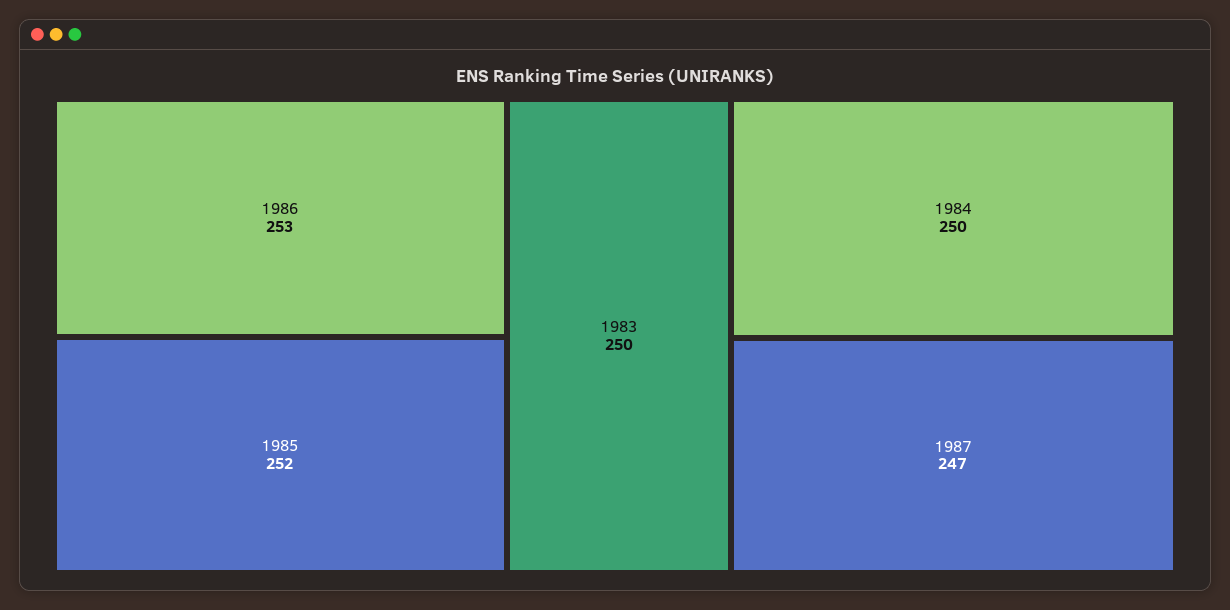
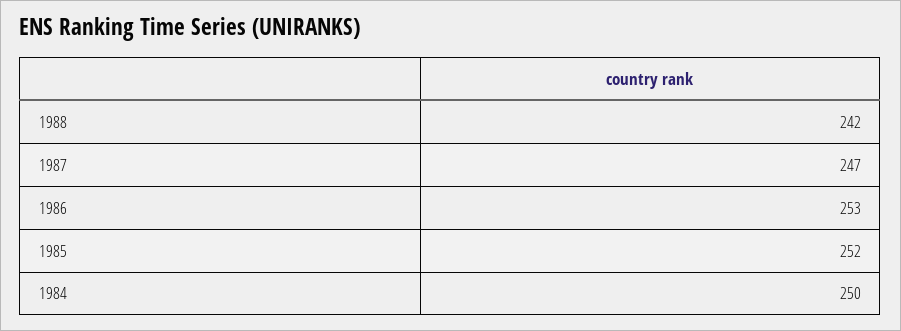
1983: 250 -> none
1988: none -> 242

